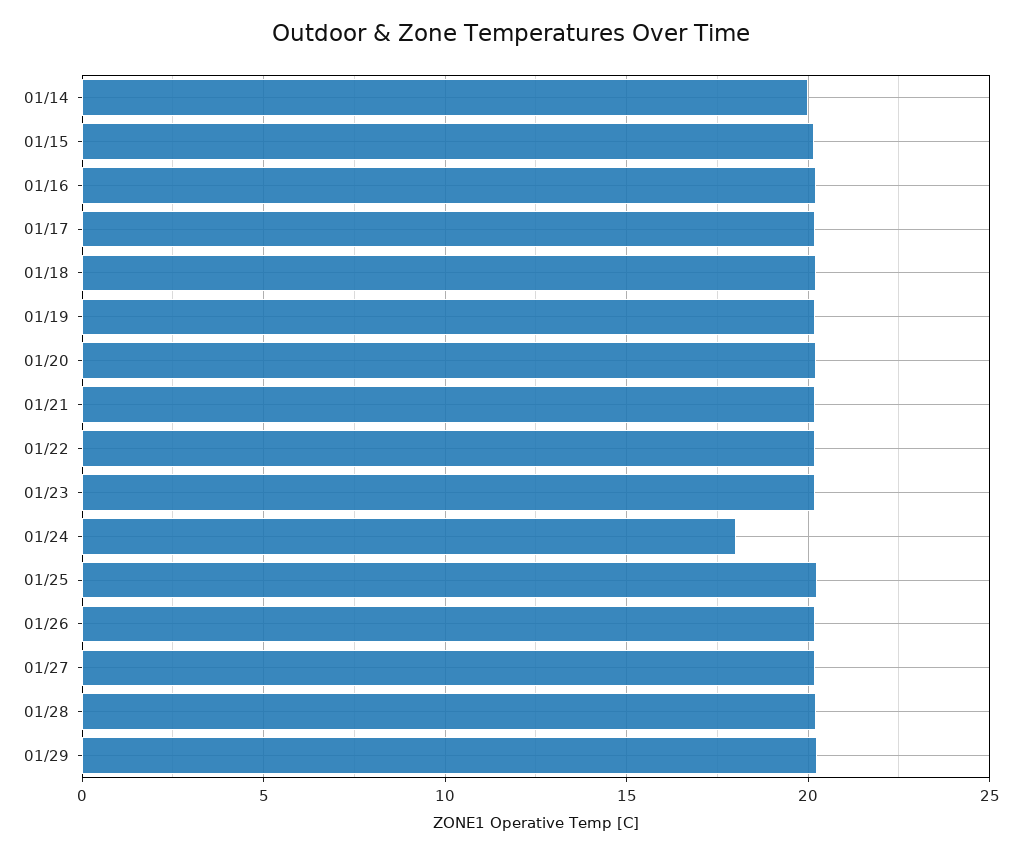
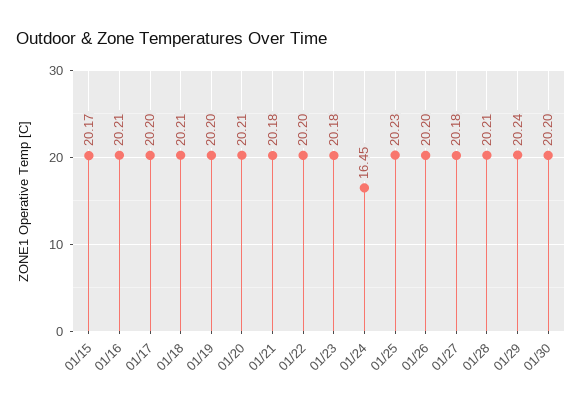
01/14: 20 -> none
01/24: 18 -> 16.45
01/30: none -> 20.2

